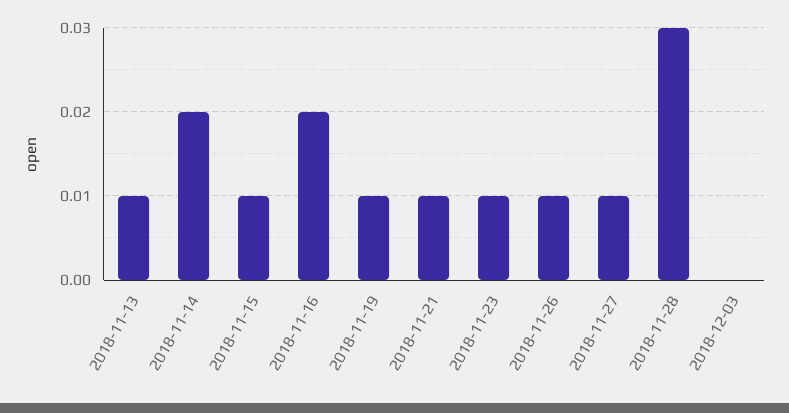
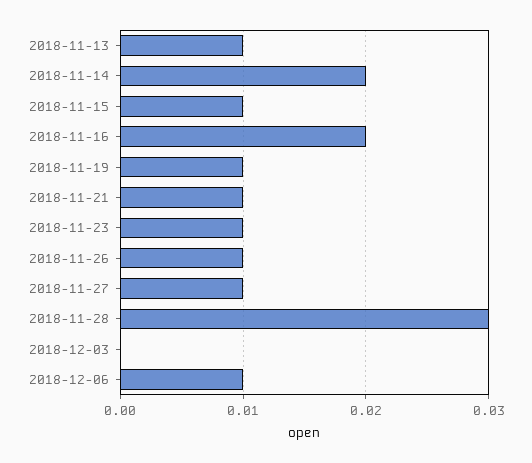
2018-12-06: none -> 0.01

